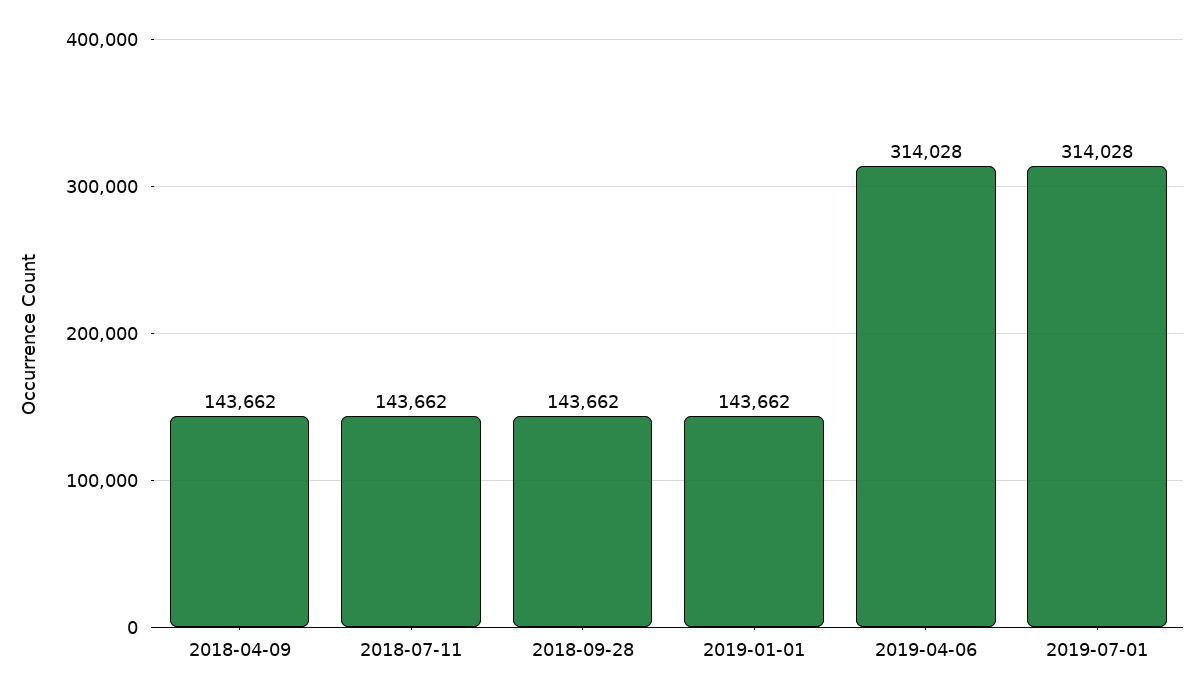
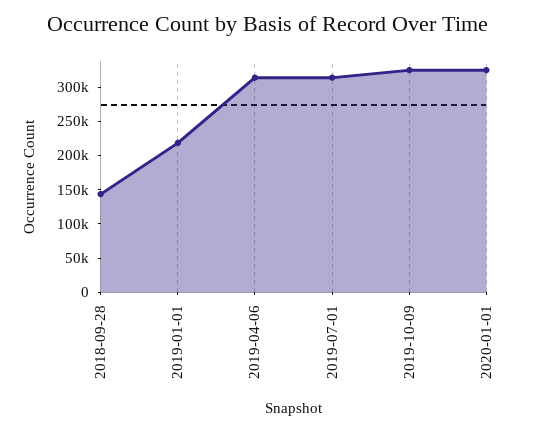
2018-04-09: 143662 -> none
2018-07-11: 143662 -> none
2019-01-01: 143662 -> 225000
2019-10-09: none -> 325000
2020-01-01: none -> 325000

